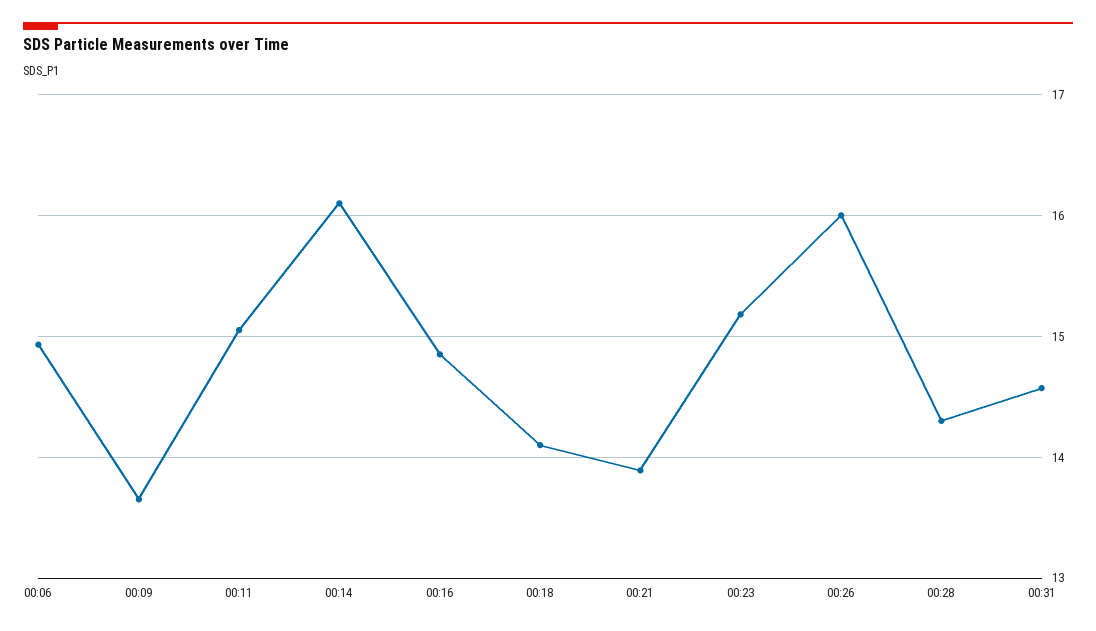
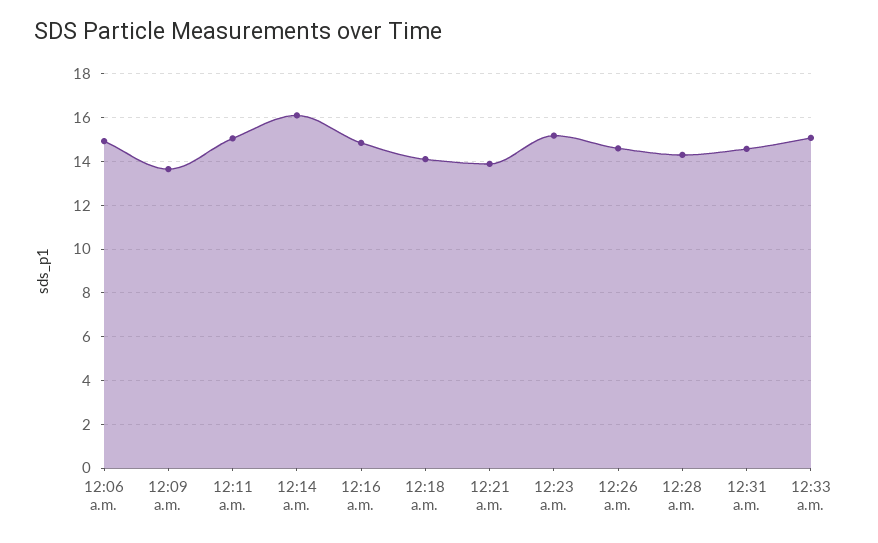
00:26: 16 -> 14.5
12:33 a.m.: none -> 15

